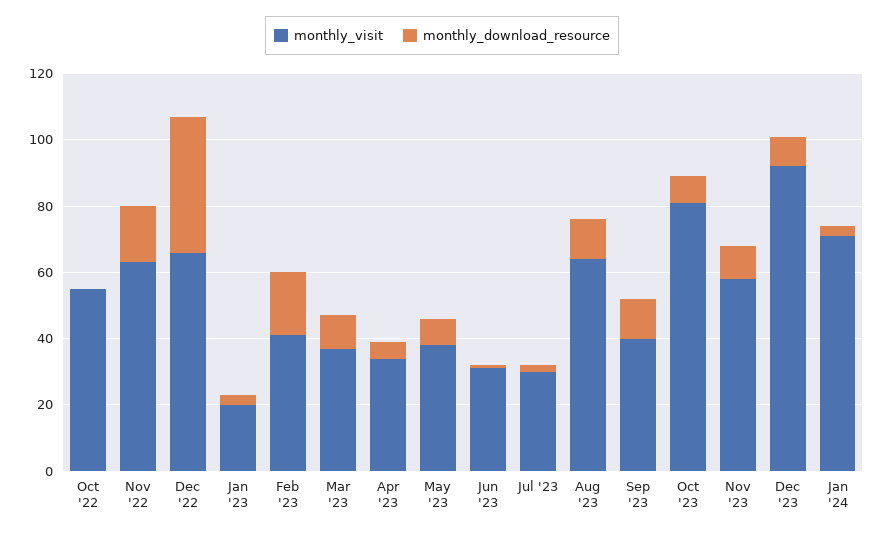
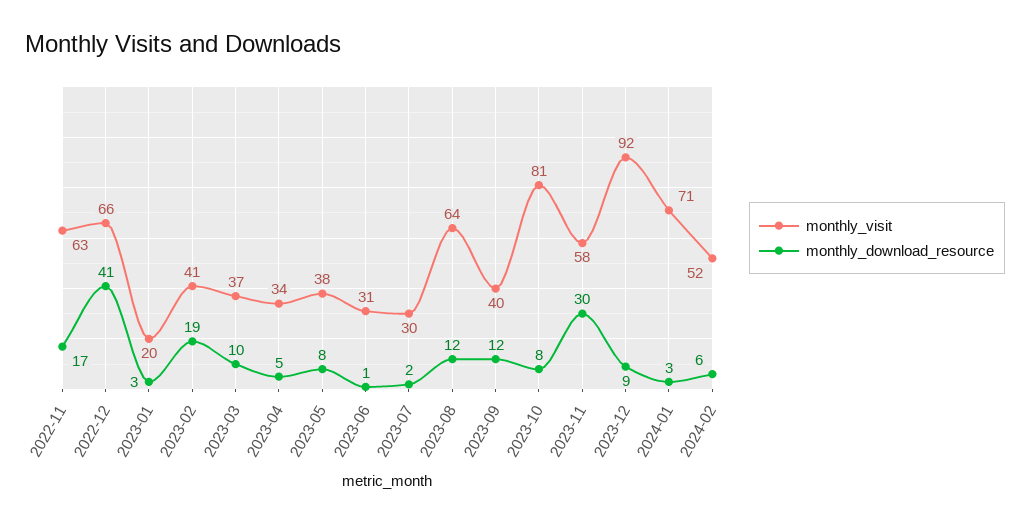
monthly_visit, Oct '22: 55 -> none
monthly_download_resource, Oct '22: 0 -> none
monthly_download_resource, Nov '23: 10 -> 30
monthly_visit, 2024-02: none -> 52
monthly_download_resource, 2024-02: none -> 6

